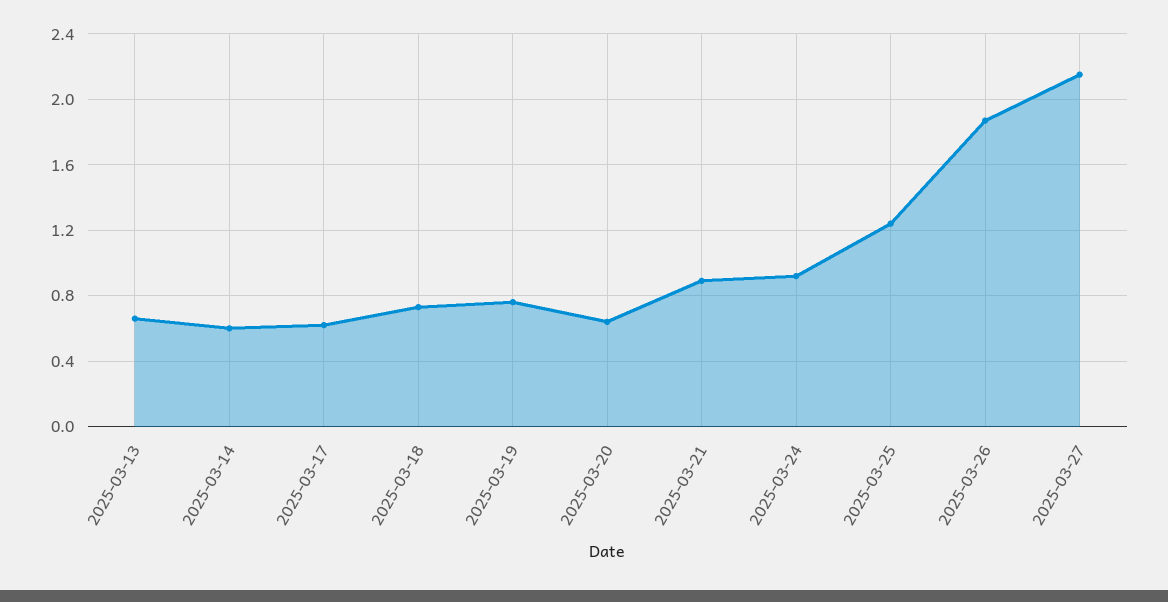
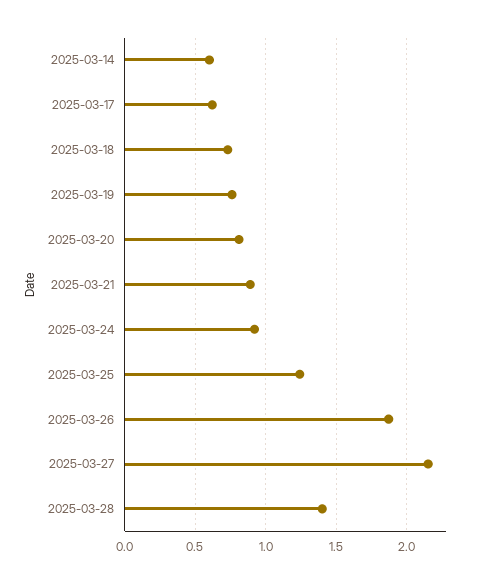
2025-03-13: 0.65 -> none
2025-03-20: 0.65 -> 0.8
2025-03-28: none -> 1.4

